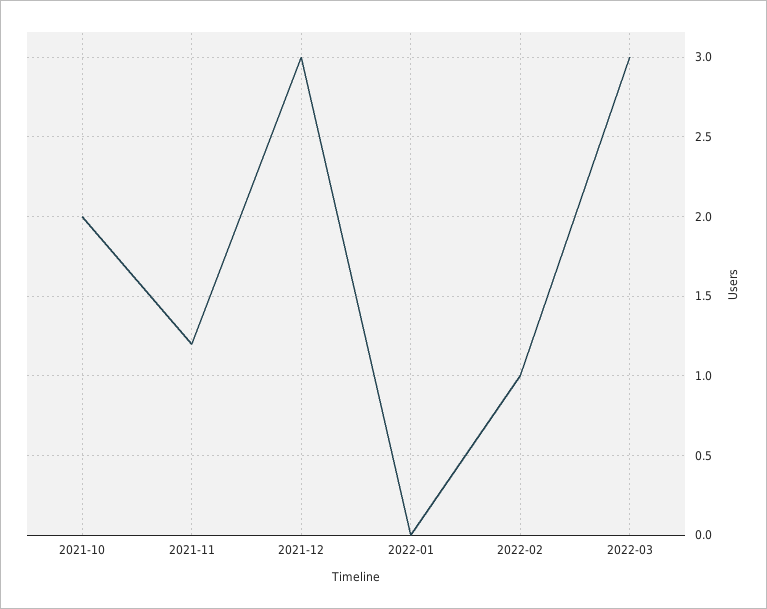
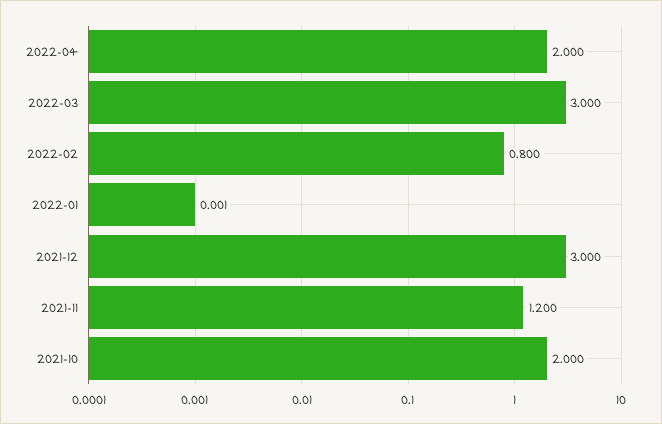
2022-02: 1 -> 0.8
2022-04: none -> 2

